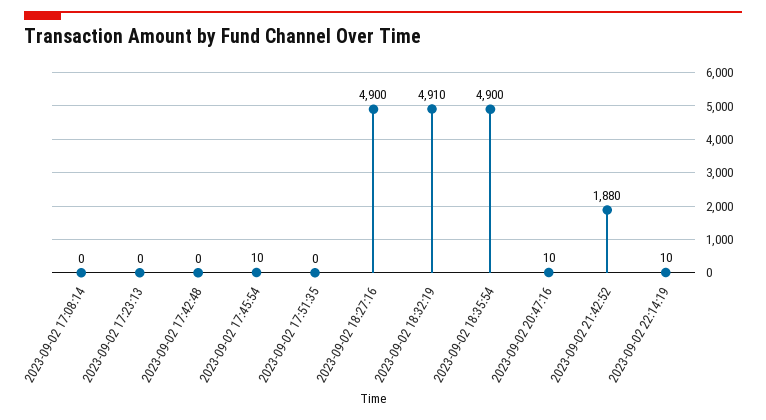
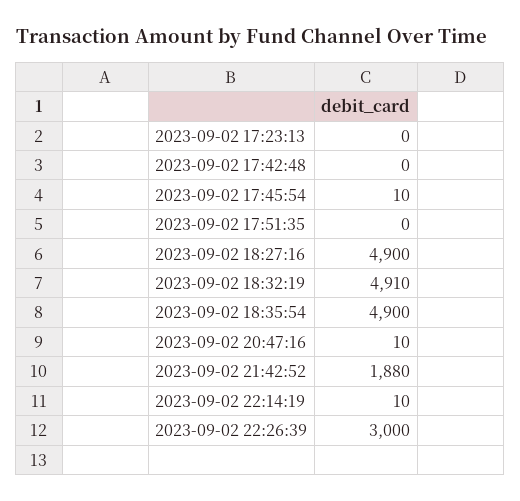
2023-09-02 17:08:14: 0 -> none
2023-09-02 22:26:39: none -> 3000

